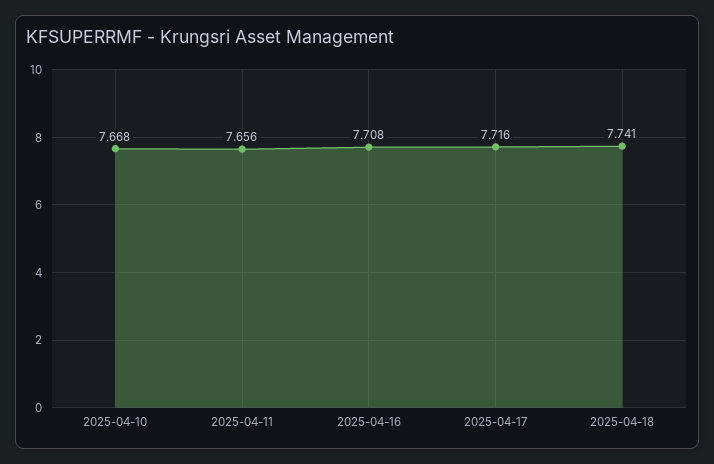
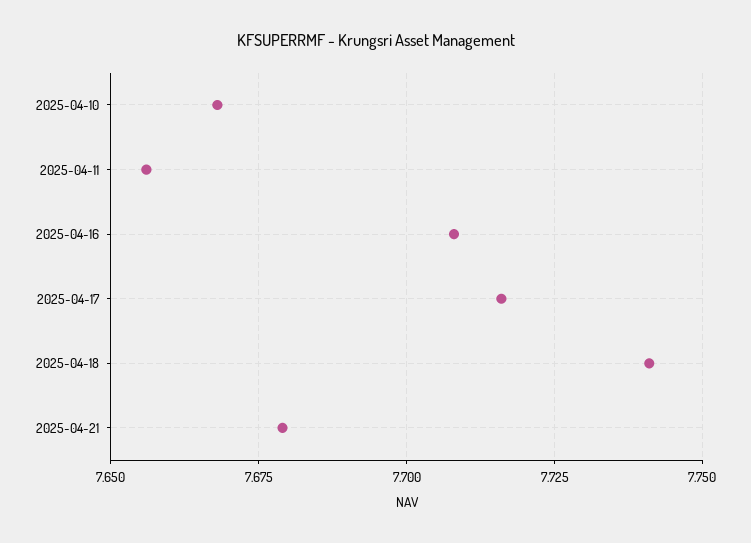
2025-04-21: none -> 7.68

